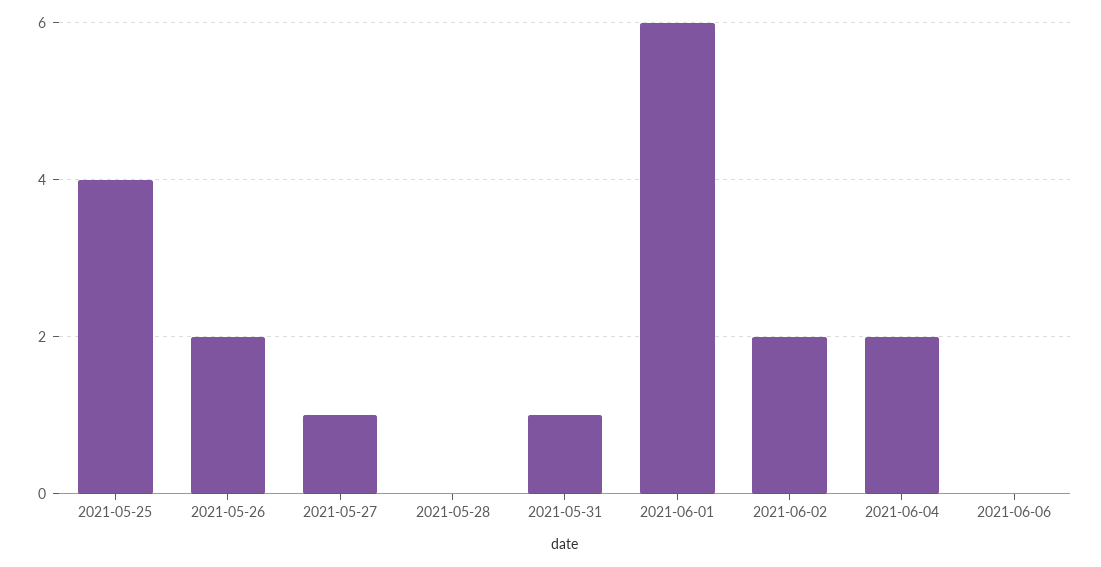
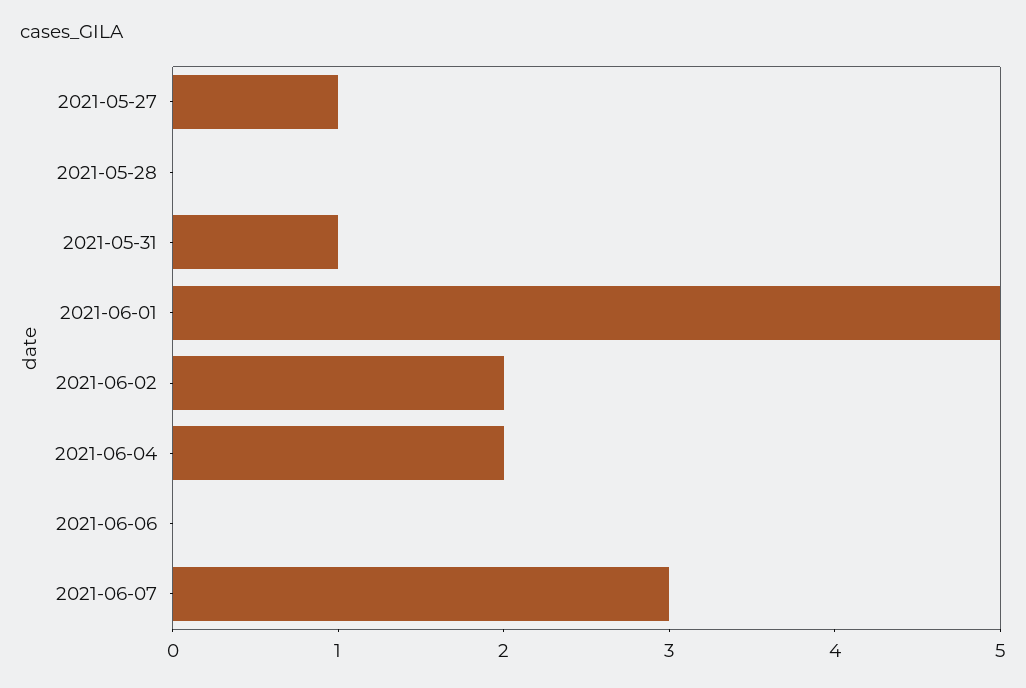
2021-05-25: 4 -> none
2021-05-26: 2 -> none
2021-06-01: 6 -> 5
2021-06-07: none -> 3

